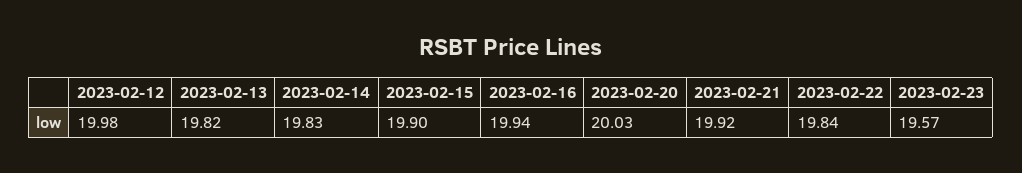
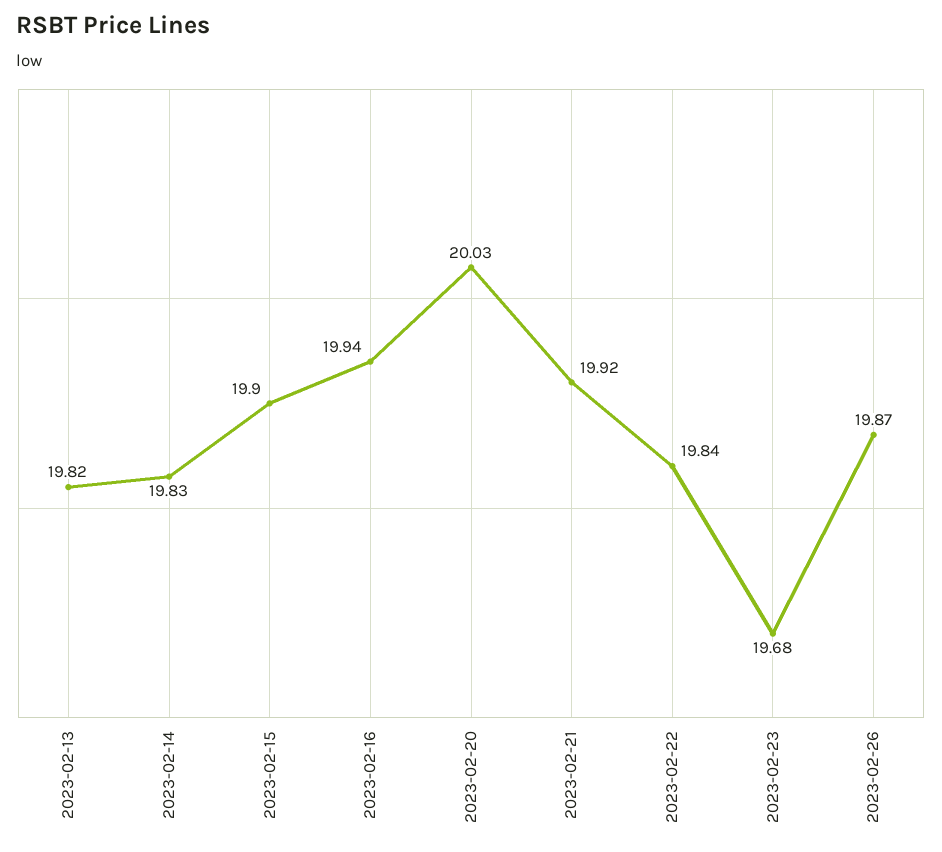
2023-02-12: 19.98 -> none
2023-02-23: 19.57 -> 19.68
2023-02-26: none -> 19.87

